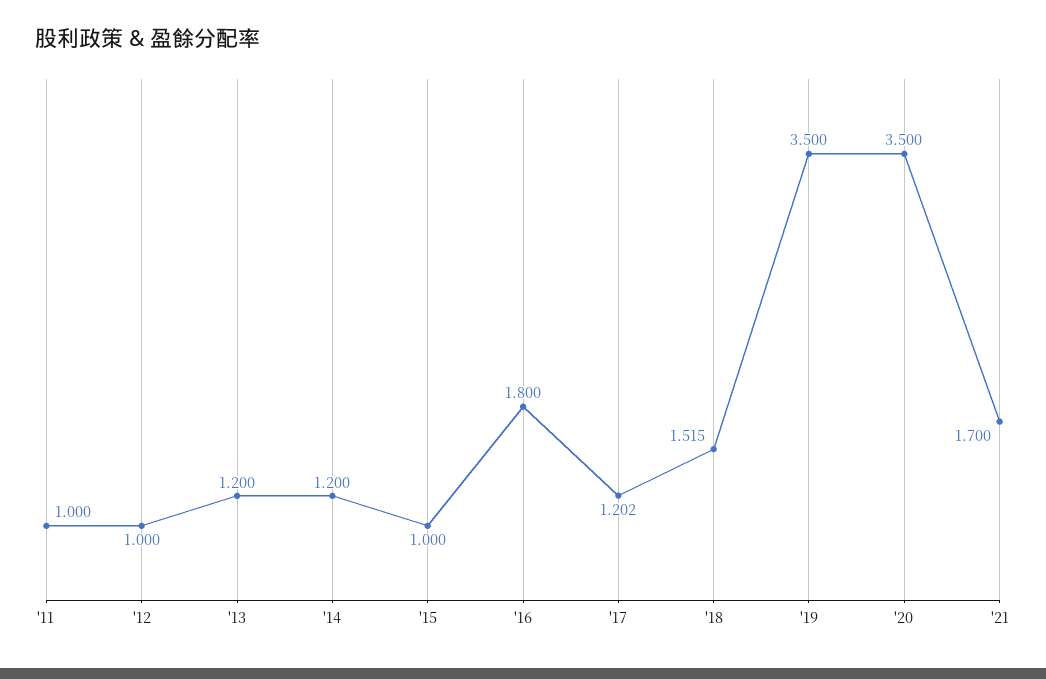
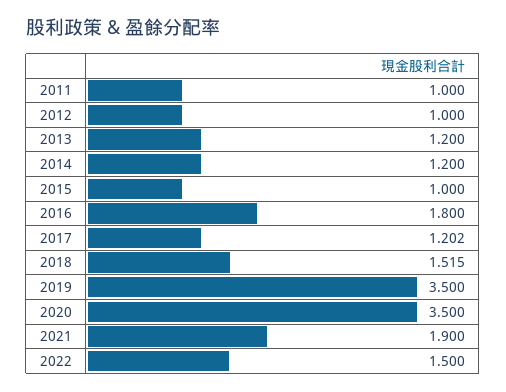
'21: 1.7 -> 1.9
2022: none -> 1.5

